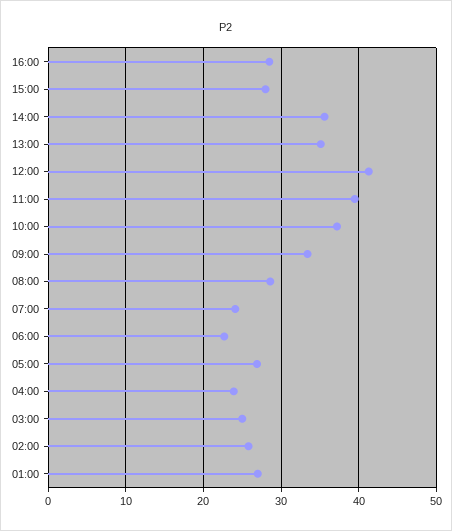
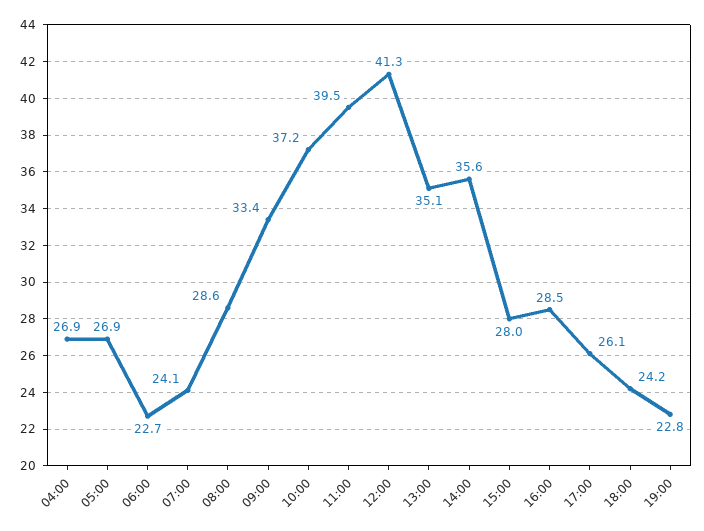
04:00: 24 -> 26.9
03:00: 25 -> none
02:00: 26 -> none
01:00: 27 -> none
17:00: none -> 26.1
18:00: none -> 24.2
19:00: none -> 22.8

